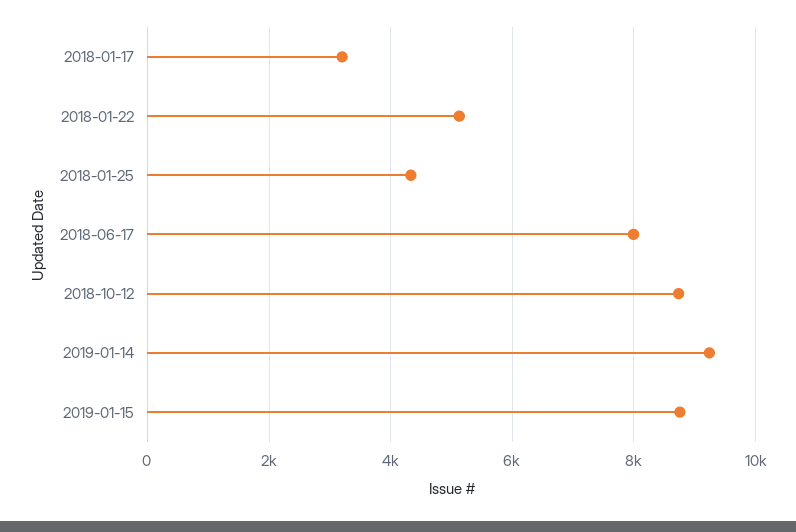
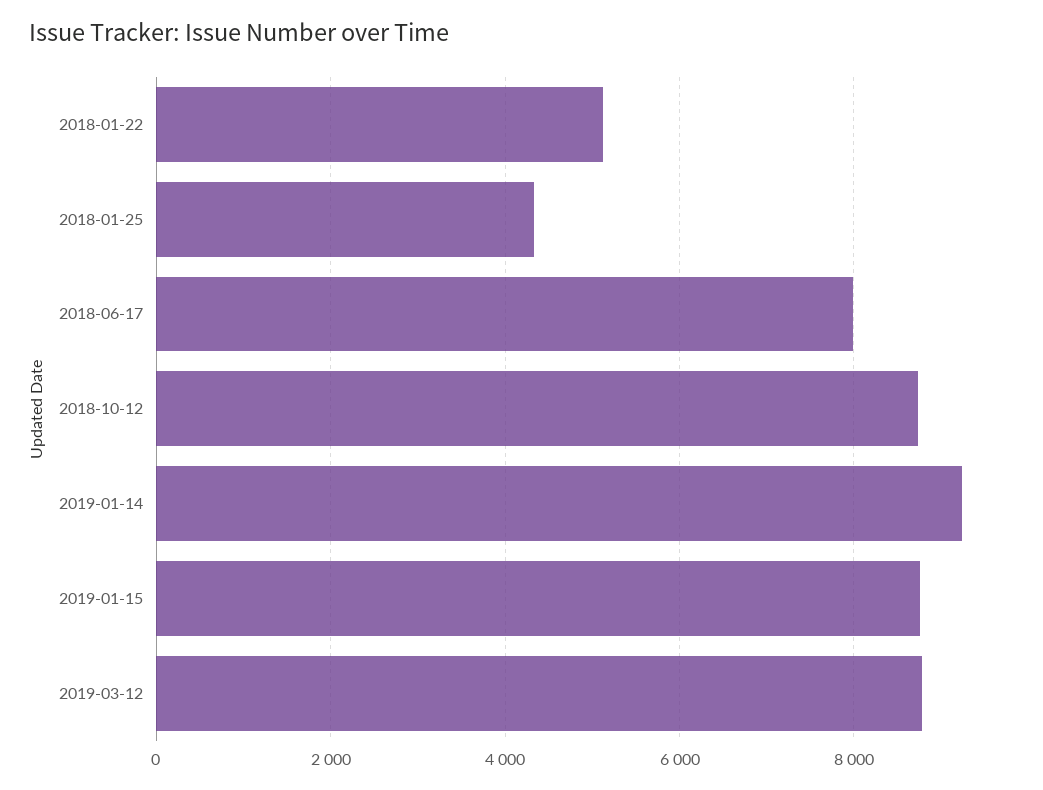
2018-01-17: 3200 -> none
2019-03-12: none -> 8800

